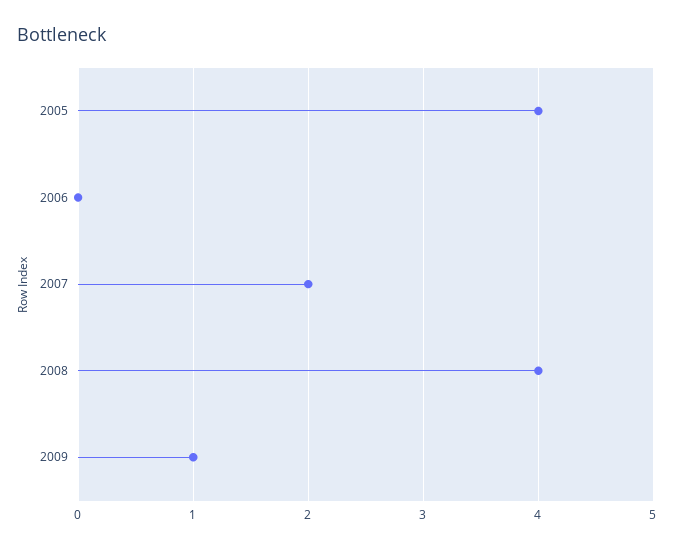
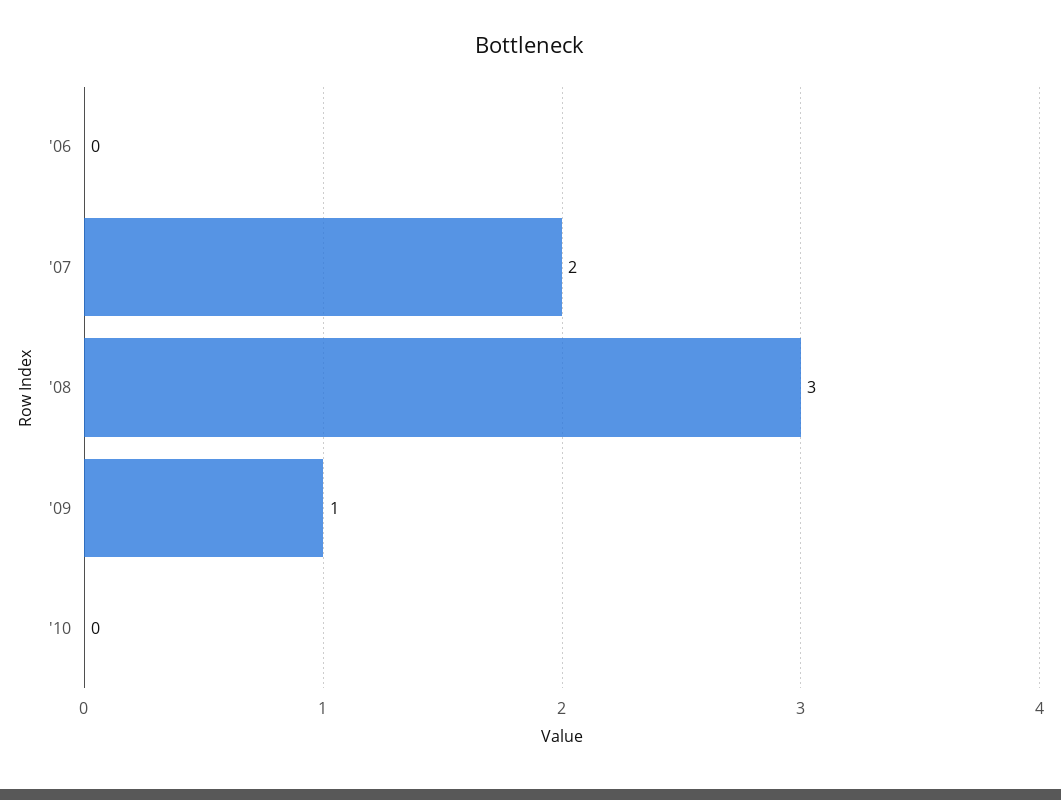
2005: 4 -> none
2008: 4 -> 3
'10: none -> 0

